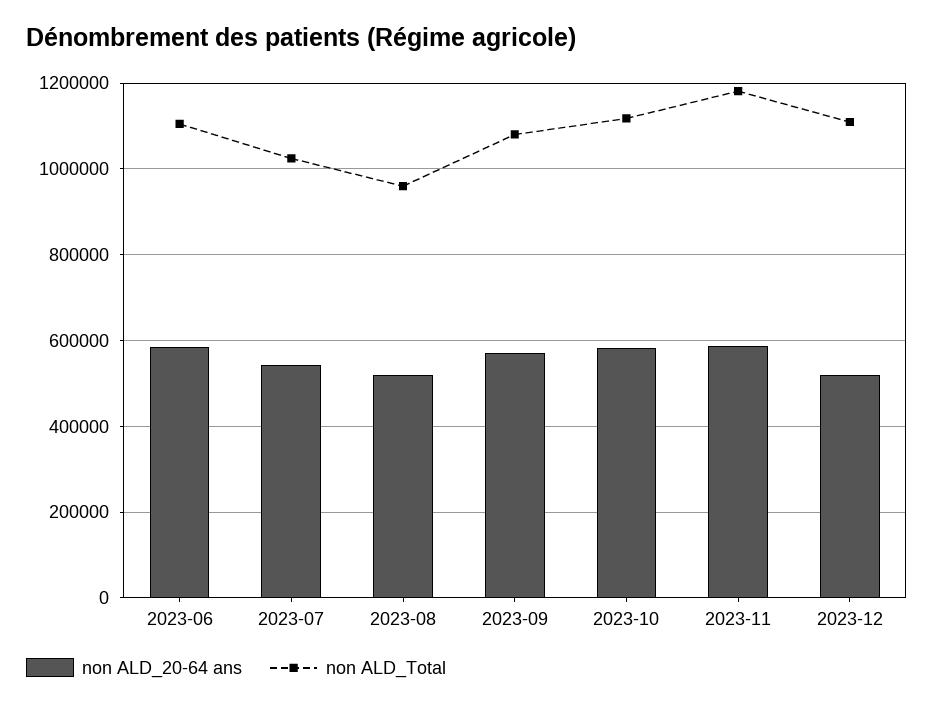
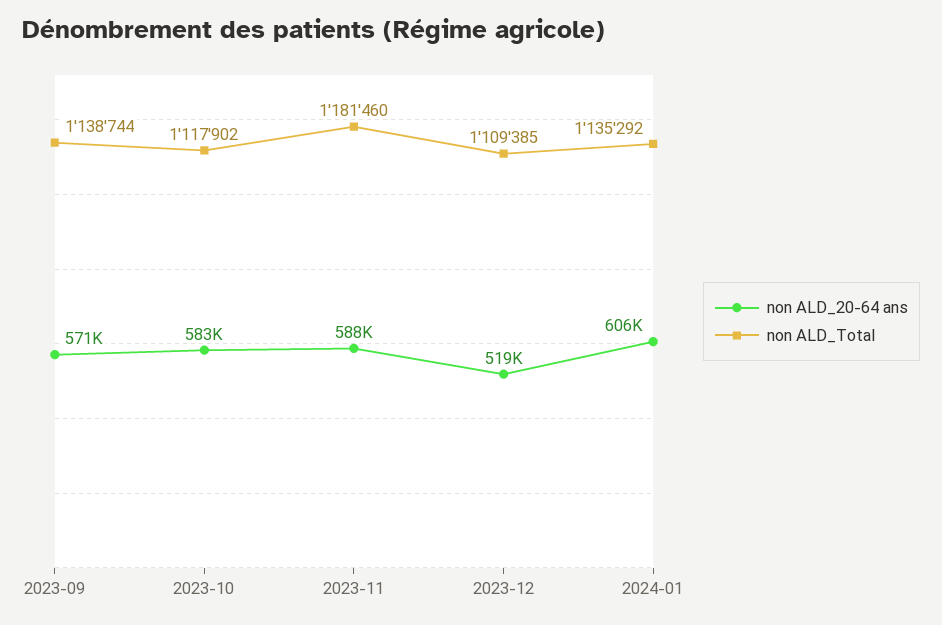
non ALD_20-64 ans, 2023-06: 580000 -> none
non ALD_Total, 2023-06: 1100000 -> none
non ALD_20-64 ans, 2023-07: 540000 -> none
non ALD_Total, 2023-07: 1020000 -> none
non ALD_20-64 ans, 2023-08: 520000 -> none
non ALD_Total, 2023-08: 960000 -> none
non ALD_Total, 2023-09: 1080000 -> 1138744
non ALD_20-64 ans, 2024-01: none -> 606000
non ALD_Total, 2024-01: none -> 1135292

